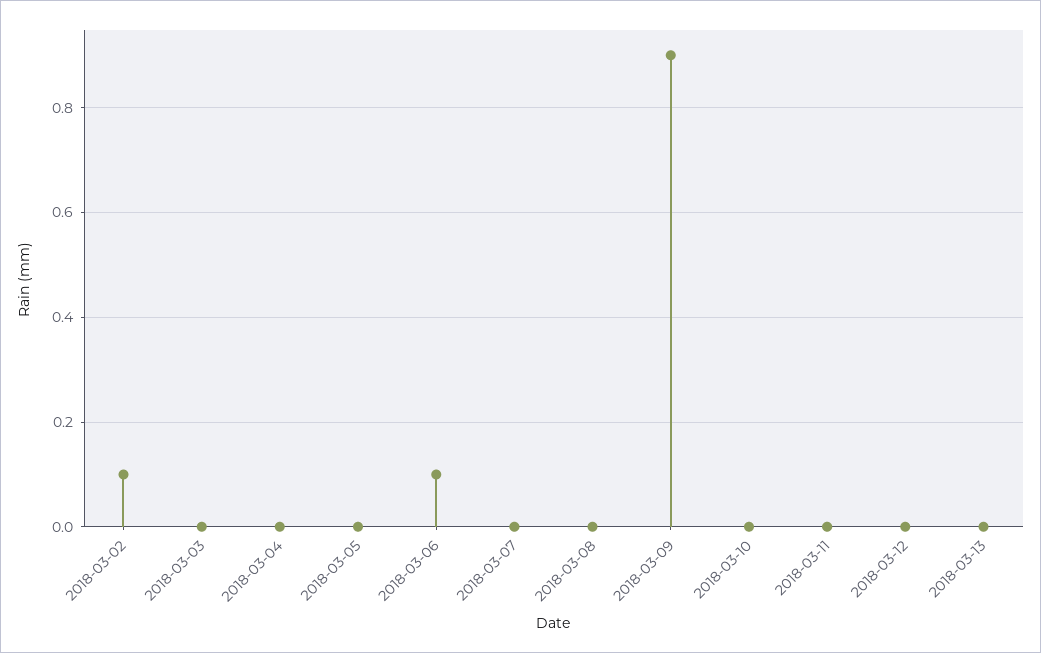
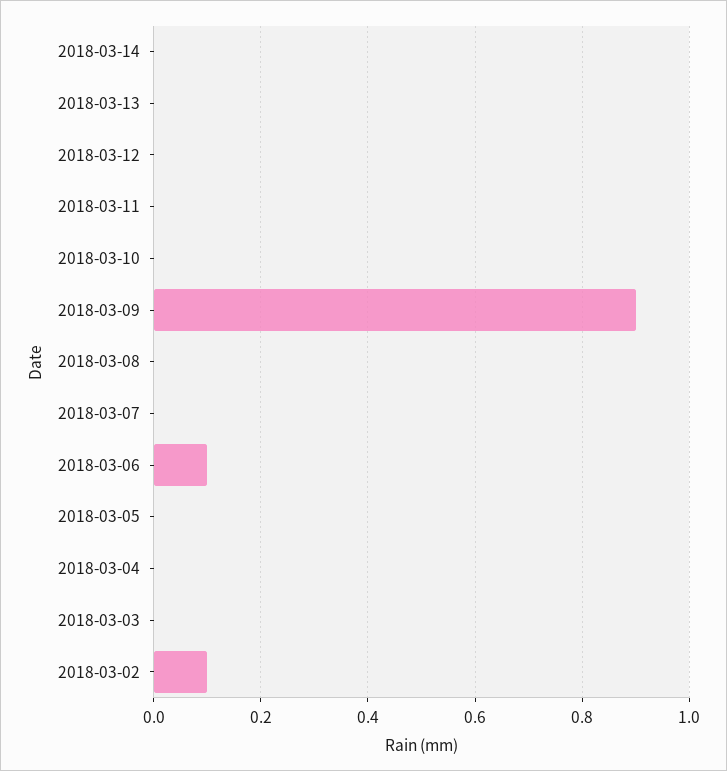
2018-03-14: none -> 0

